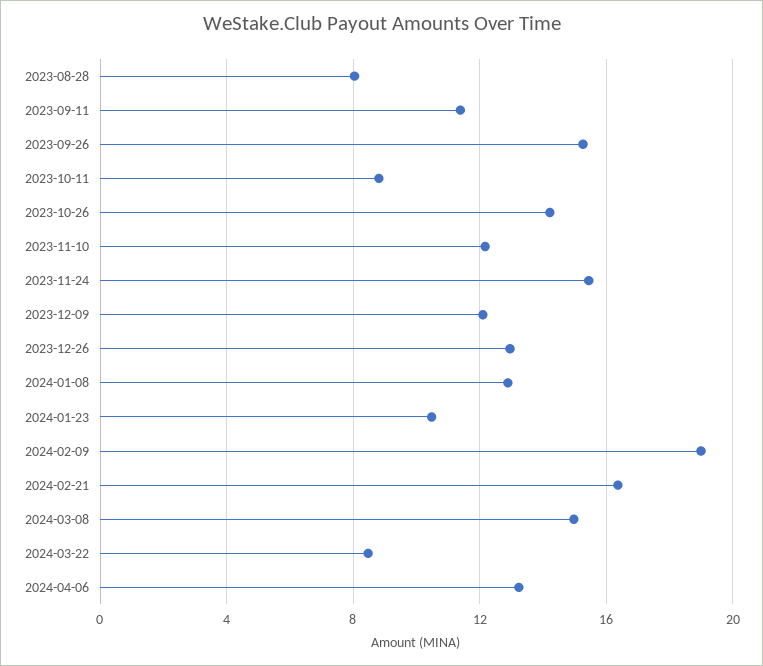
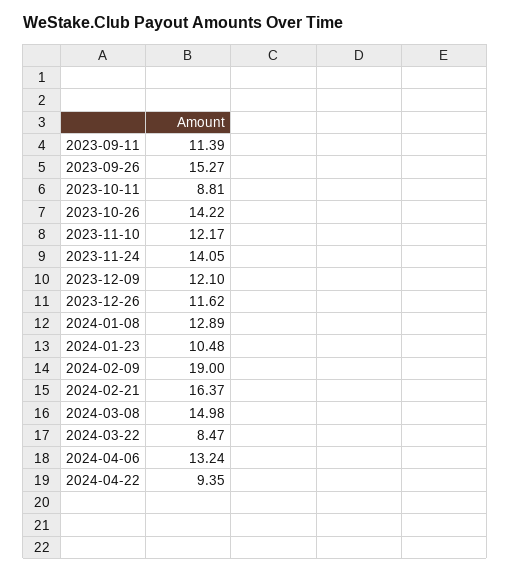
2023-08-28: 8 -> none
2023-11-24: 15.5 -> 14.05
2023-12-26: 13 -> 11.62
2024-04-22: none -> 9.35

